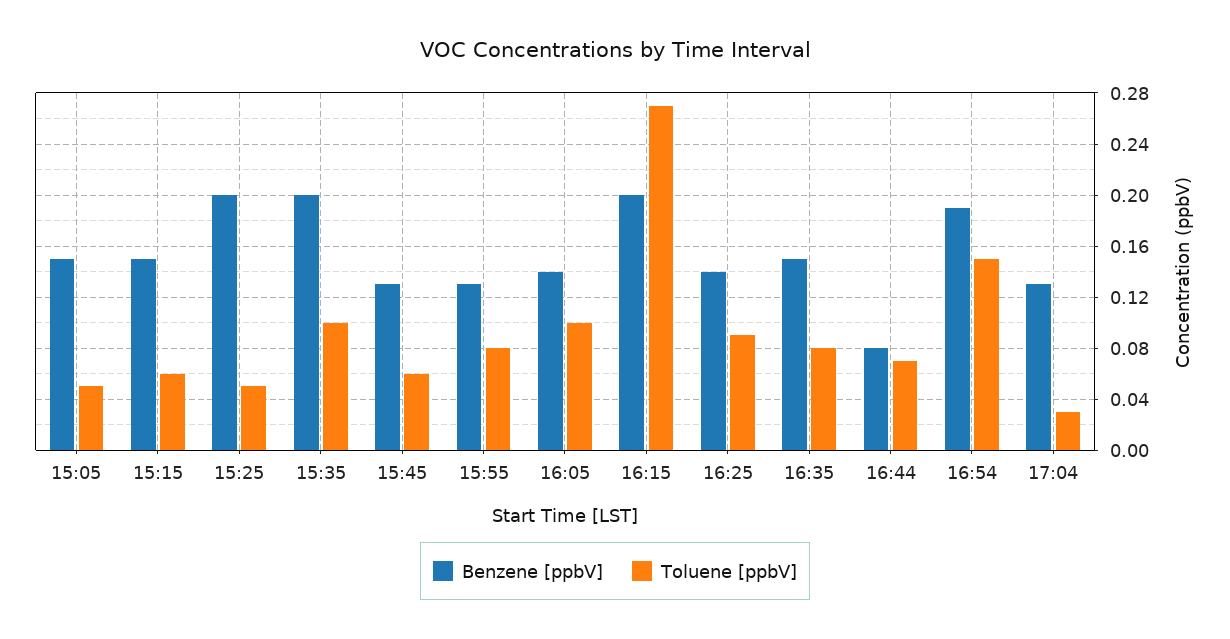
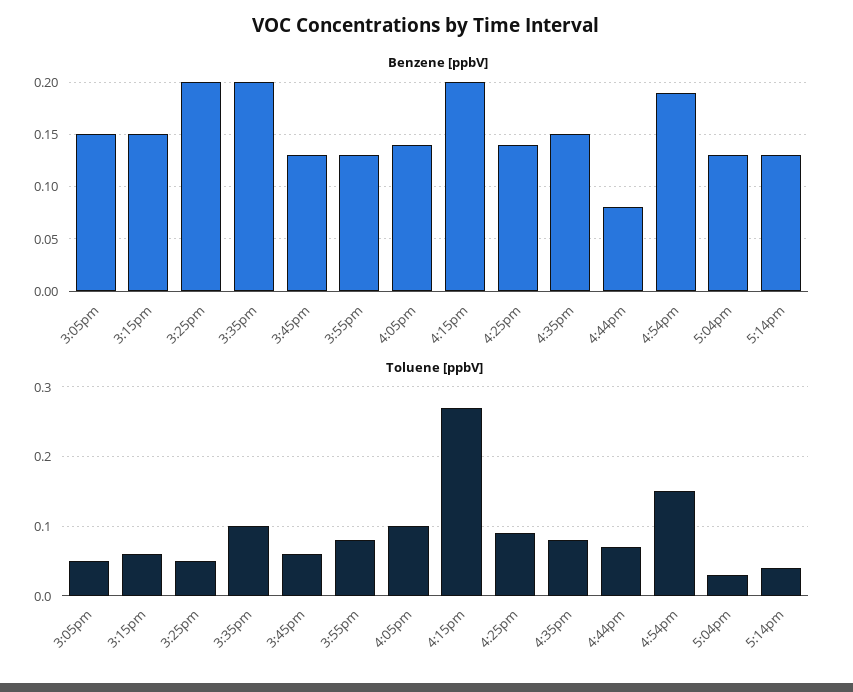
Benzene [ppbV], 5:14pm: none -> 0.13
Toluene [ppbV], 5:14pm: none -> 0.04

